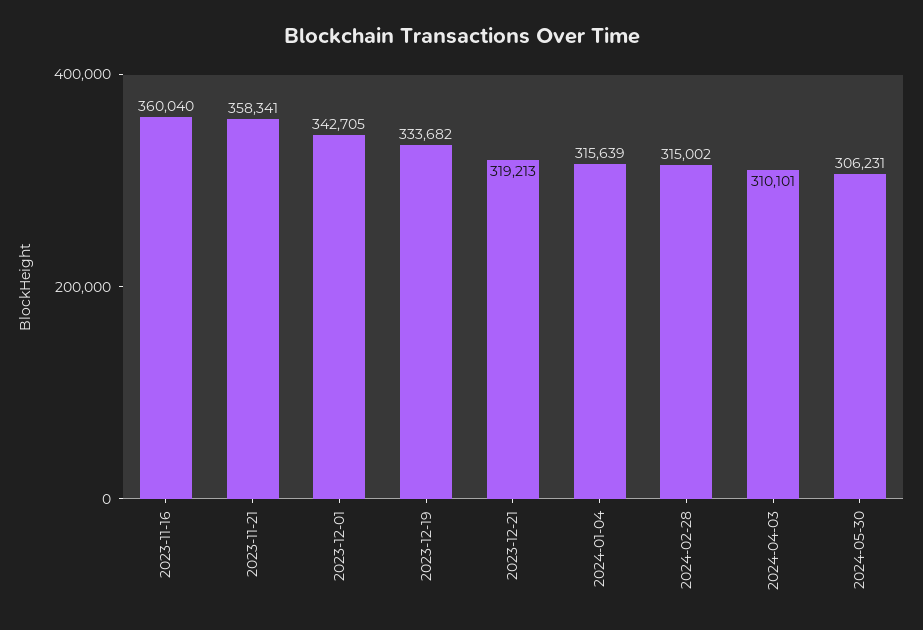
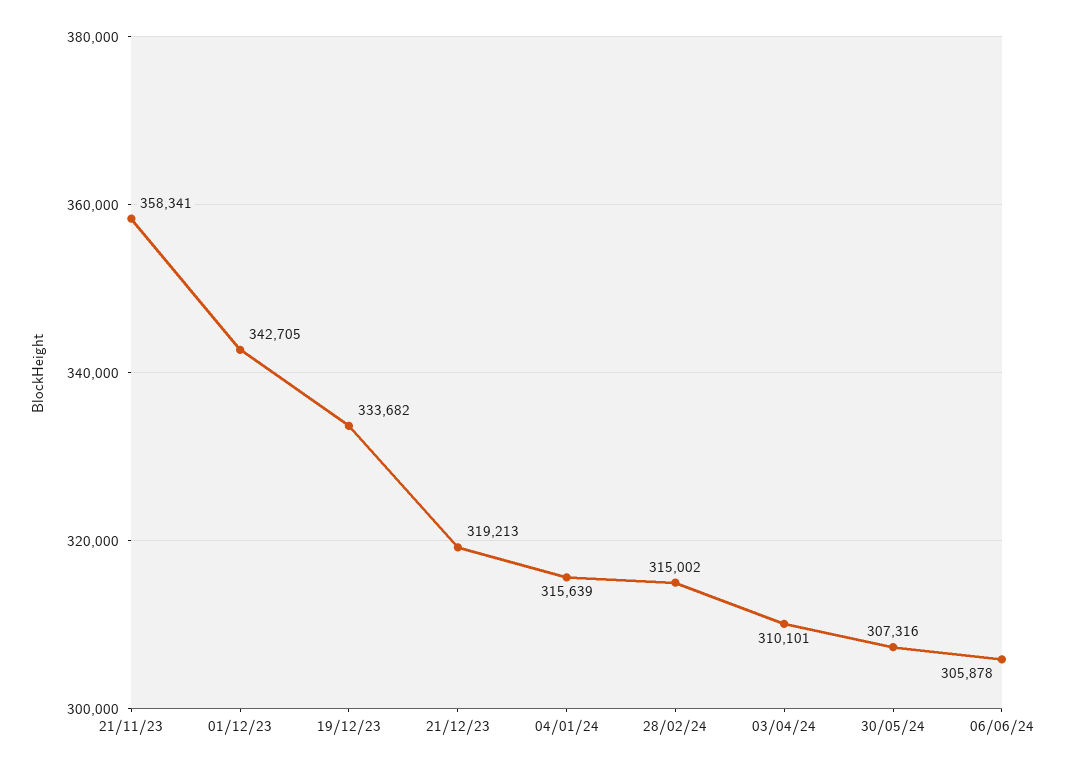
2023-11-16: 360040 -> none
2024-05-30: 306231 -> 307316
06/06/24: none -> 305878

